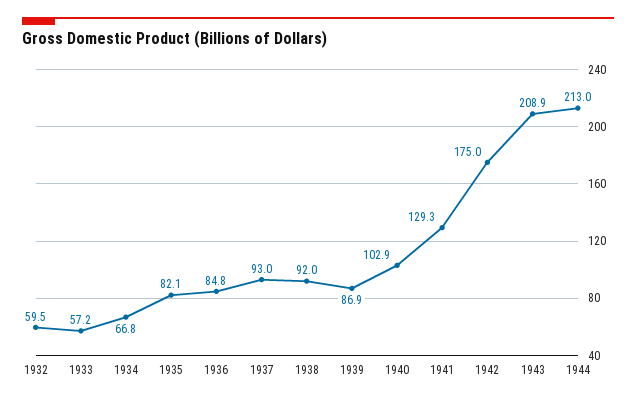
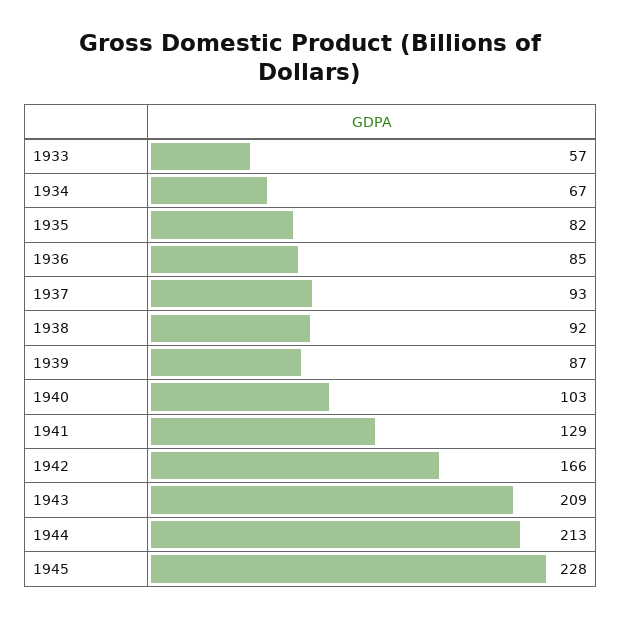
1932: 59.5 -> none
1942: 175 -> 166
1945: none -> 228

